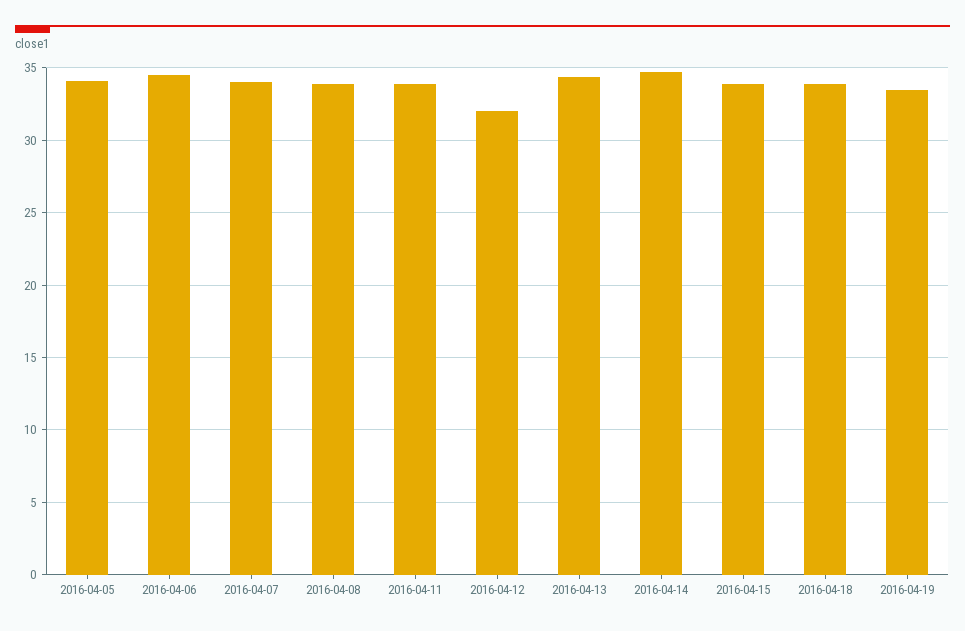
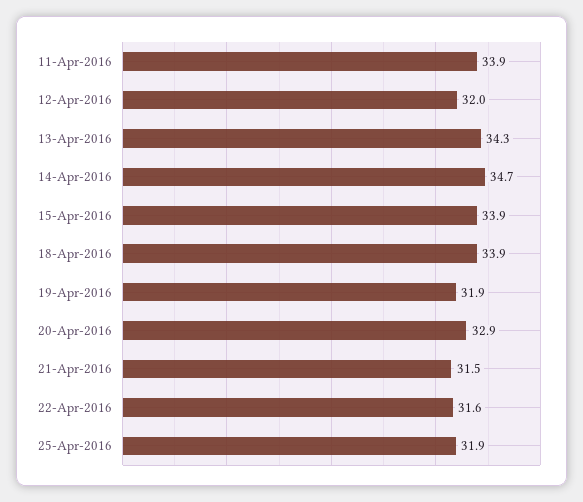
2016-04-05: 34 -> none
2016-04-06: 34.5 -> none
2016-04-07: 34 -> none
2016-04-08: 34 -> none
2016-04-19: 33.5 -> 31.9
20-Apr-2016: none -> 32.9
21-Apr-2016: none -> 31.5
22-Apr-2016: none -> 31.6
25-Apr-2016: none -> 31.9

